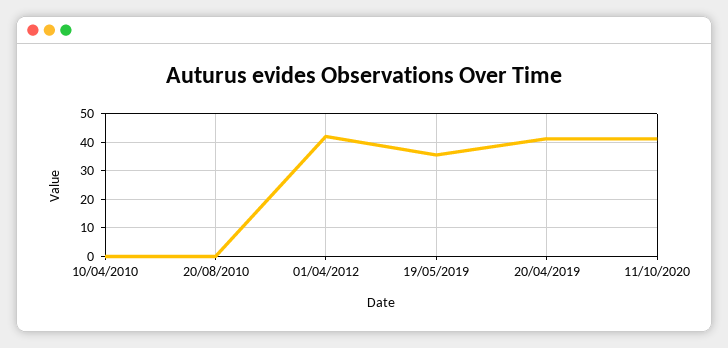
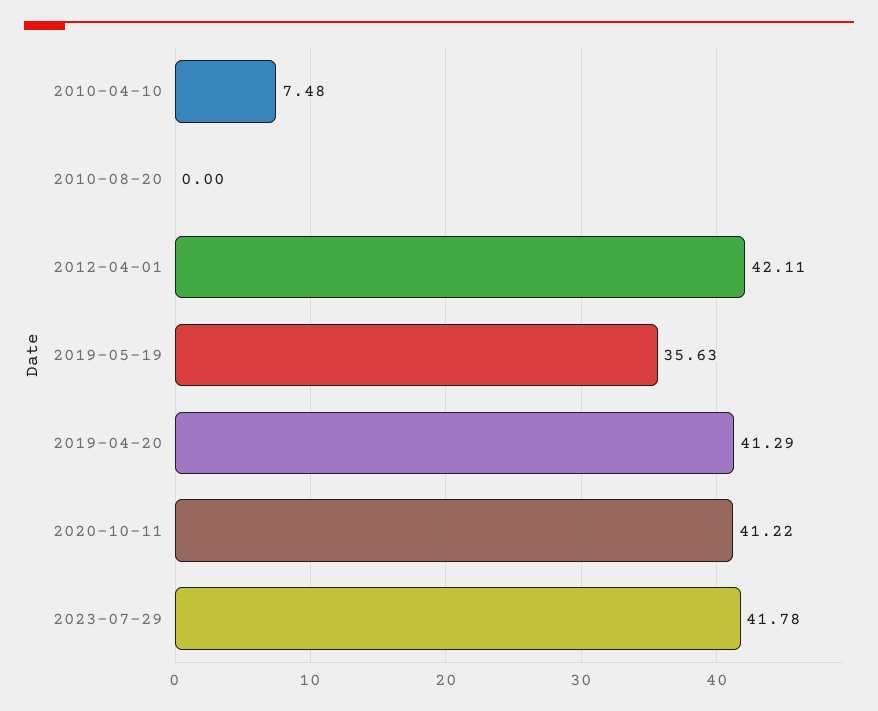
10/04/2010: 0 -> 7.48
2023-07-29: none -> 41.78

